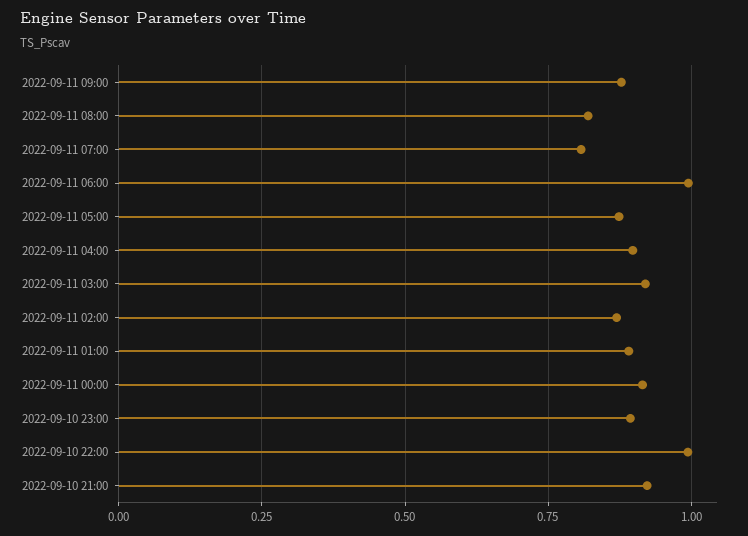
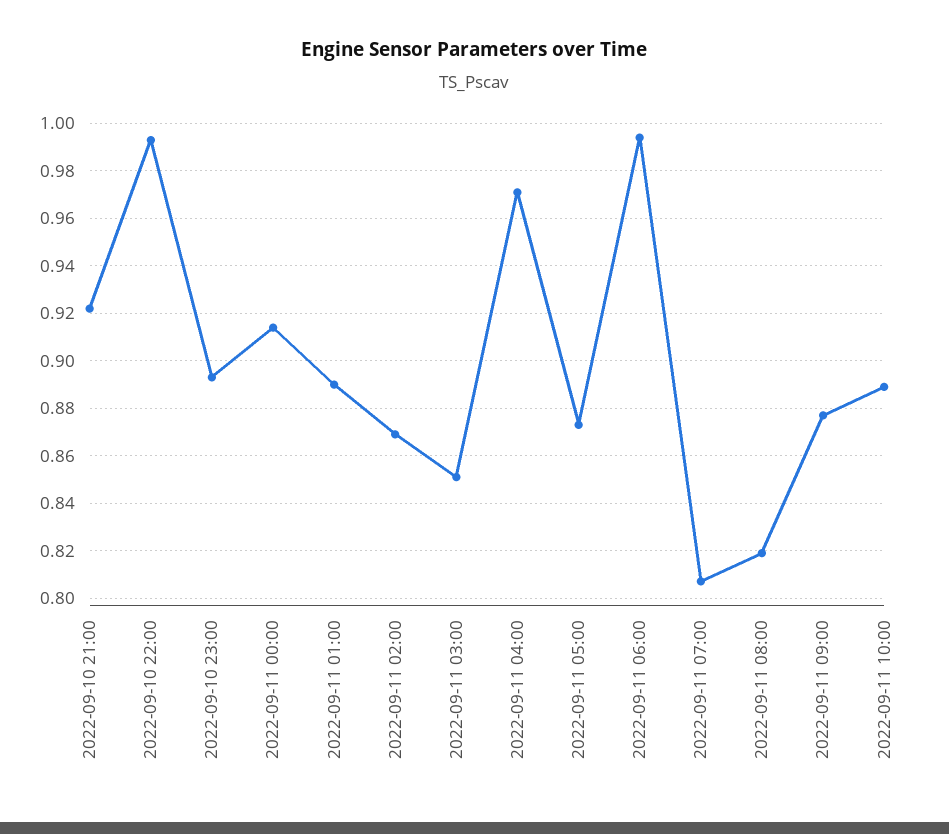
2022-09-11 04:00: 0.9 -> 0.97
2022-09-11 03:00: 0.925 -> 0.85
2022-09-11 10:00: none -> 0.89

